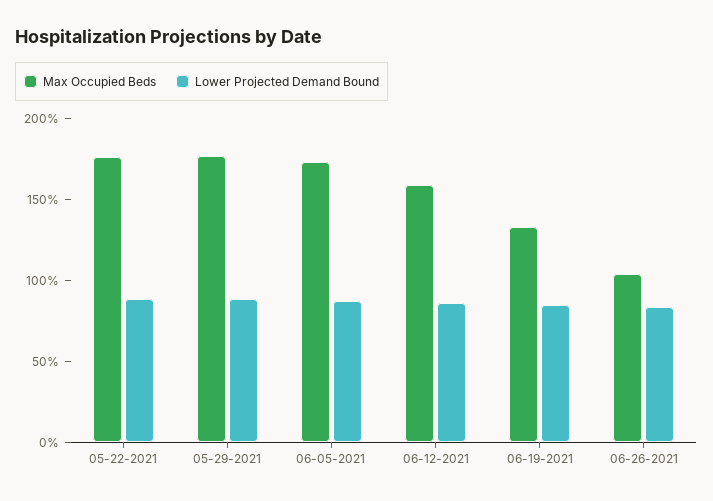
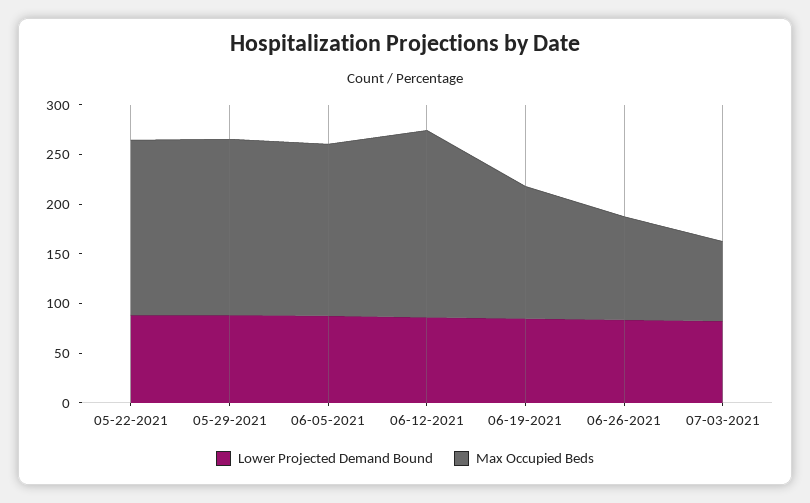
Max Occupied Beds, 06-12-2021: 160 -> 190
Lower Projected Demand Bound, 07-03-2021: none -> 80
Max Occupied Beds, 07-03-2021: none -> 80

